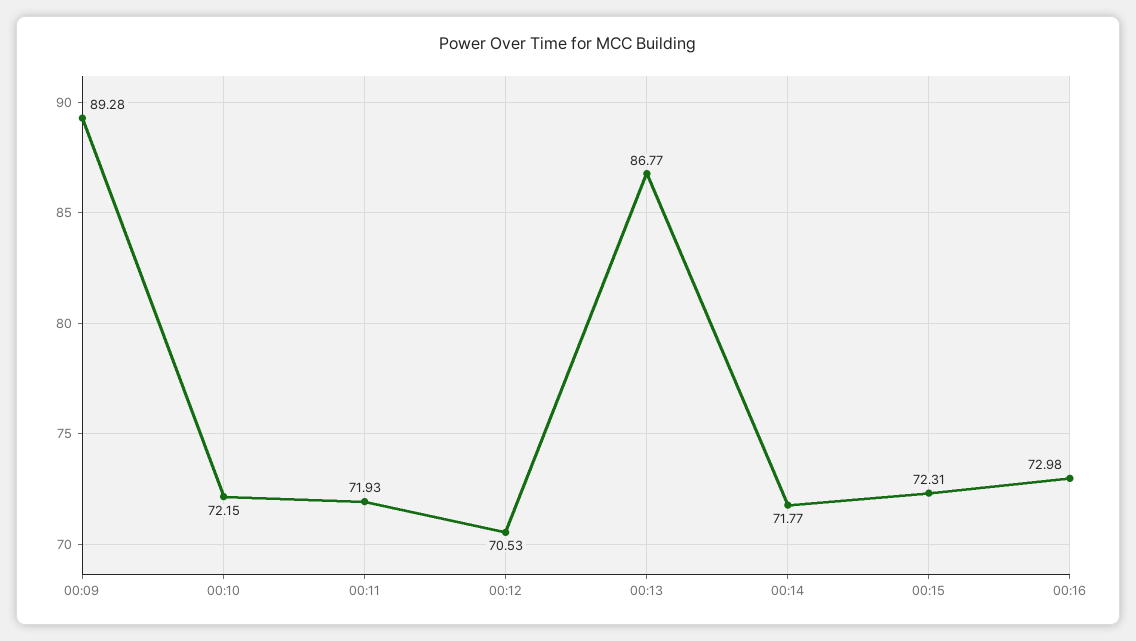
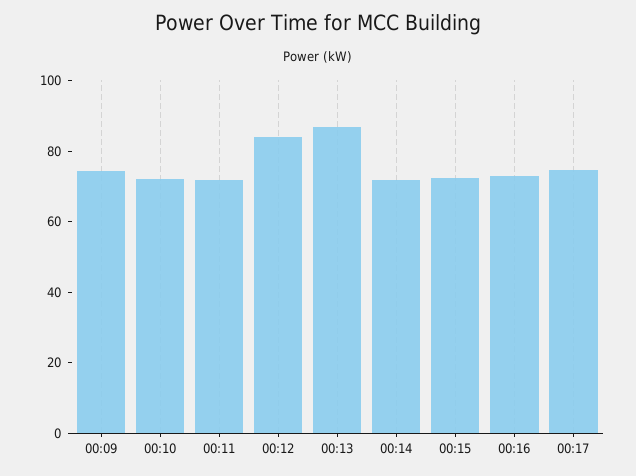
00:09: 89.28 -> 75
00:12: 70.53 -> 85
00:17: none -> 75

